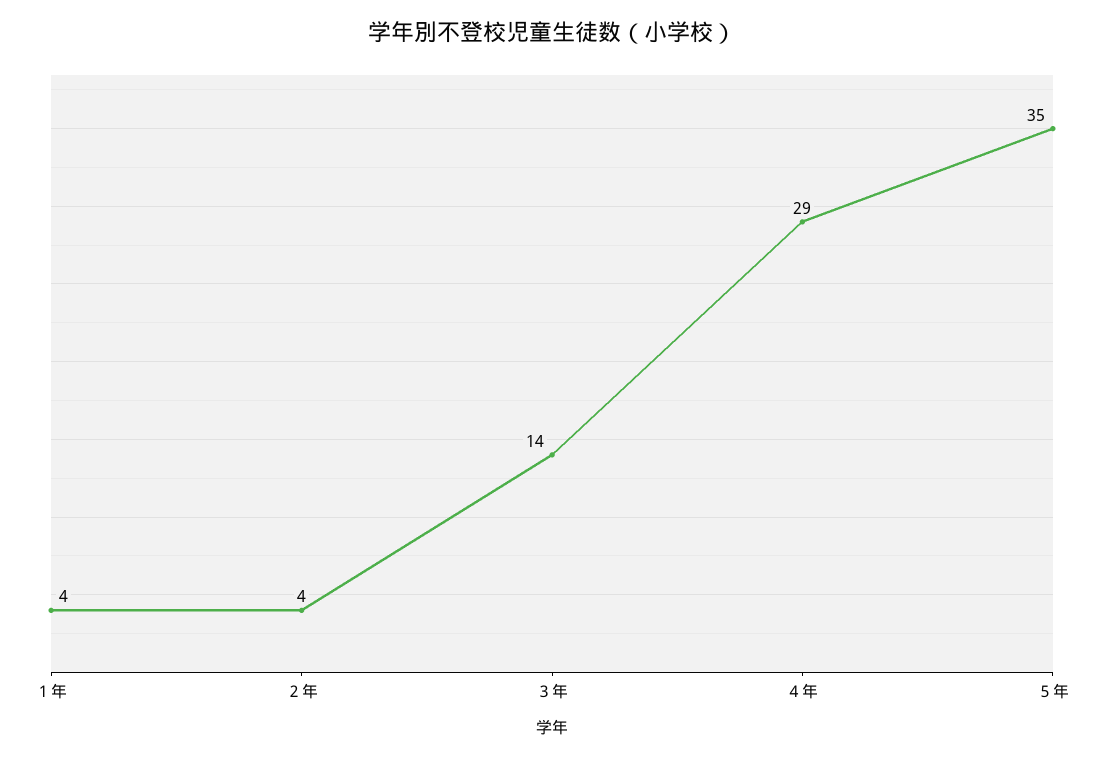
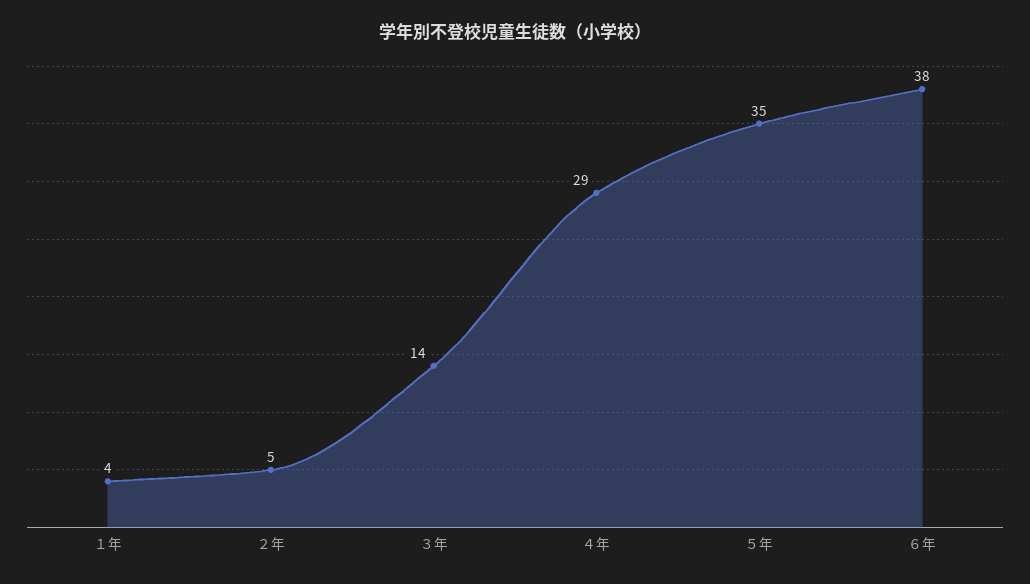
２年: 4 -> 5
６年: none -> 38

